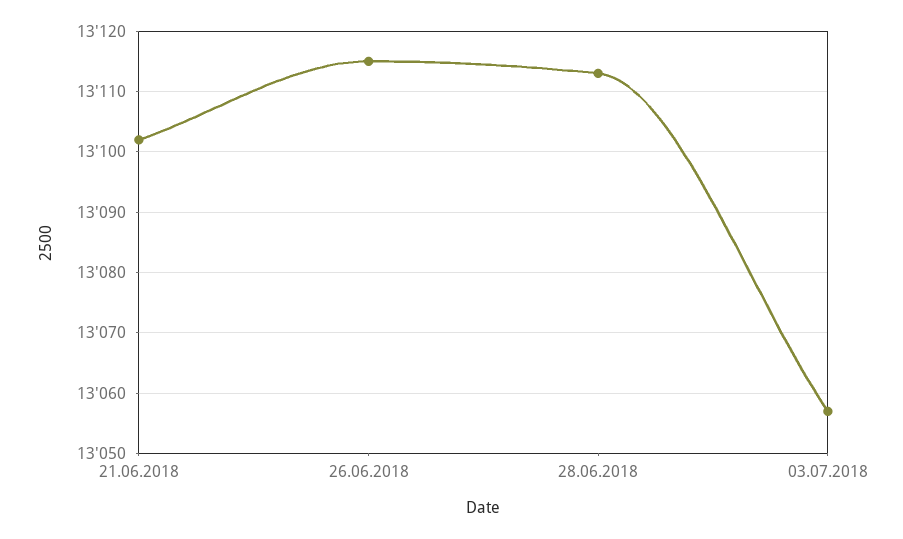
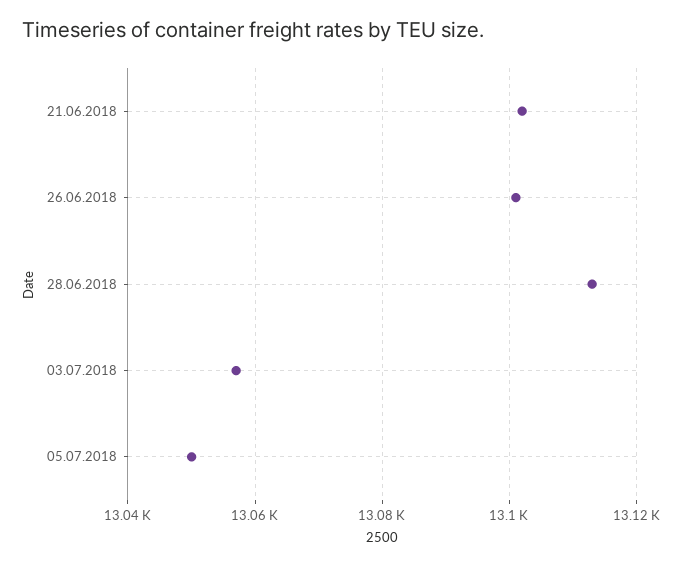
26.06.2018: 13115 -> 13100
05.07.2018: none -> 13050

